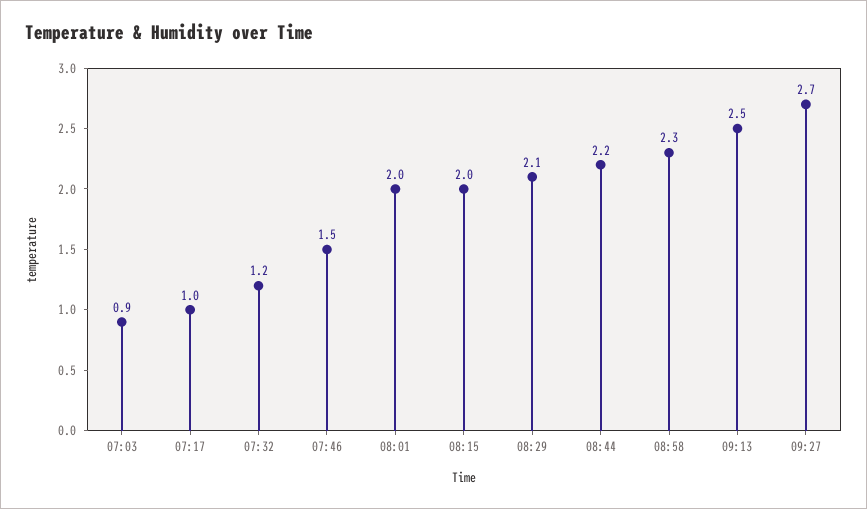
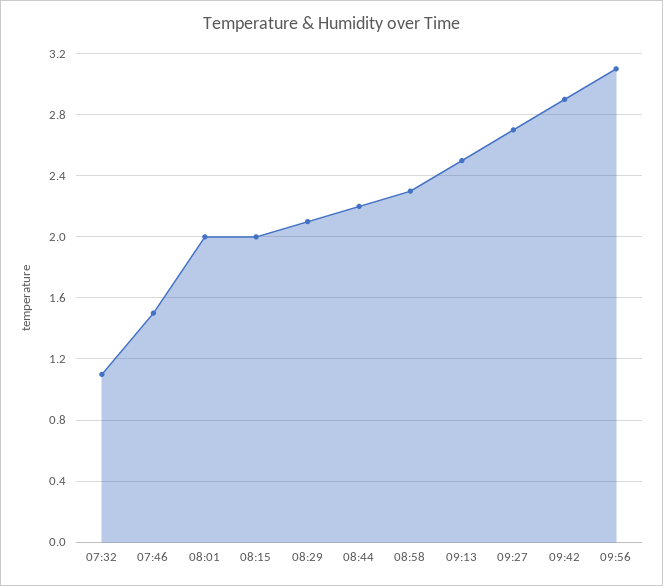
07:03: 0.9 -> none
07:17: 1 -> none
07:32: 1.2 -> 1.1
09:42: none -> 2.9
09:56: none -> 3.1

